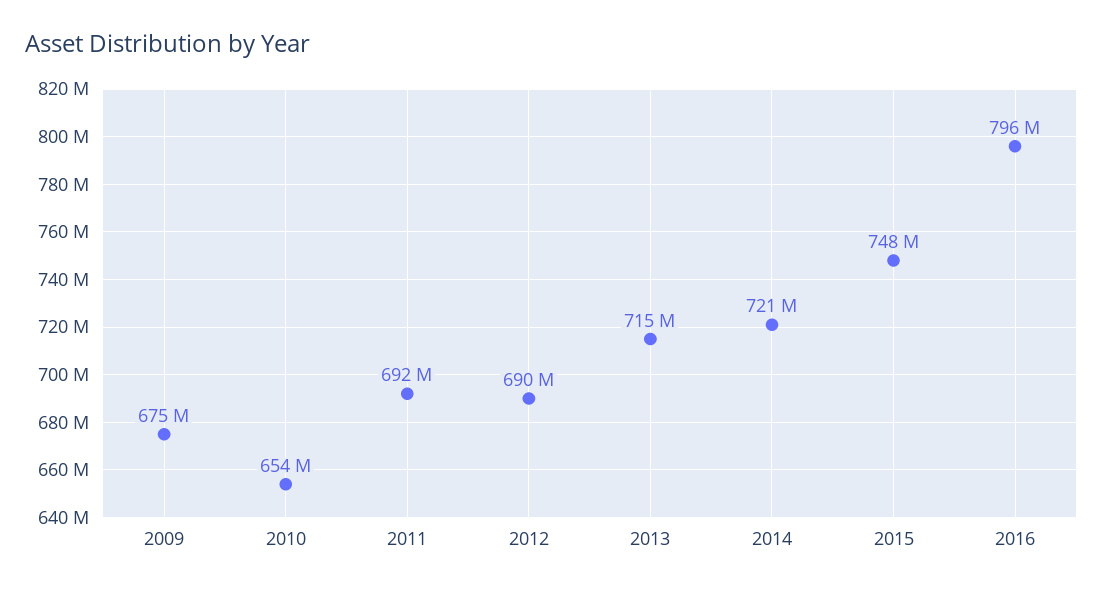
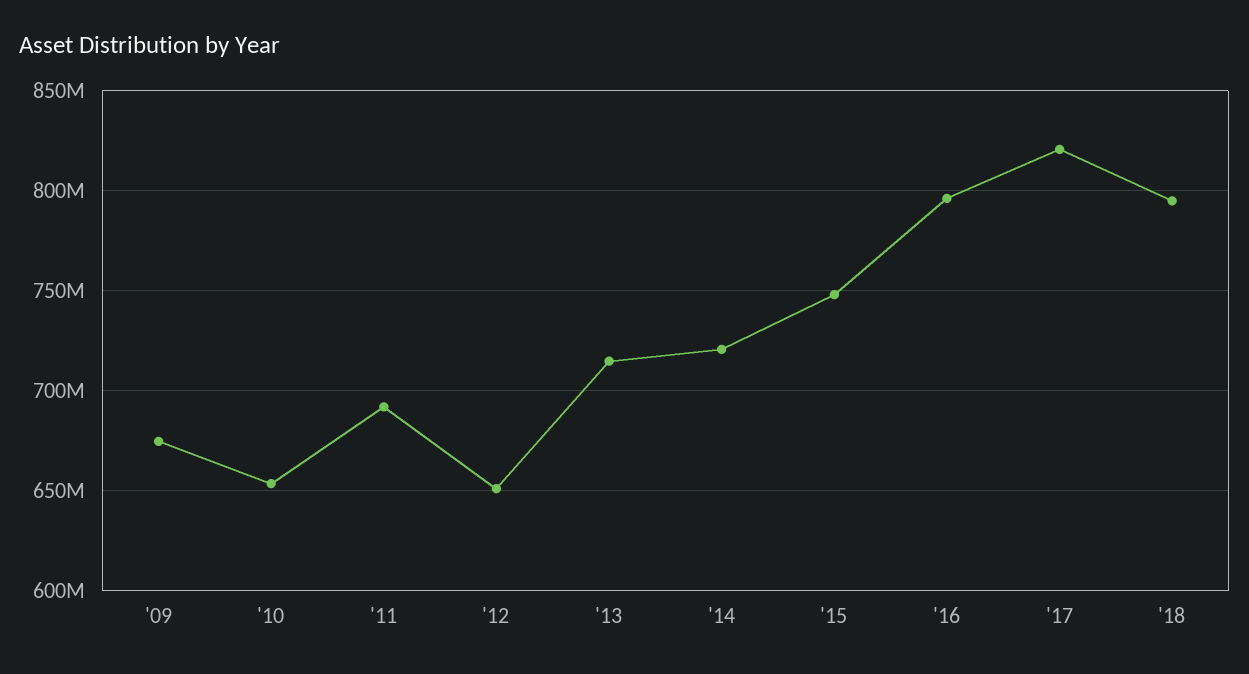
2012: 690000000 -> 650000000
'17: none -> 820000000
'18: none -> 795000000

